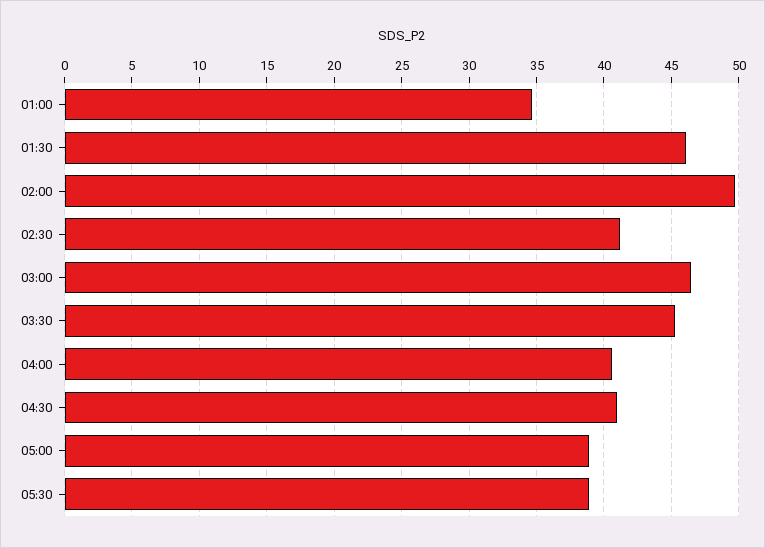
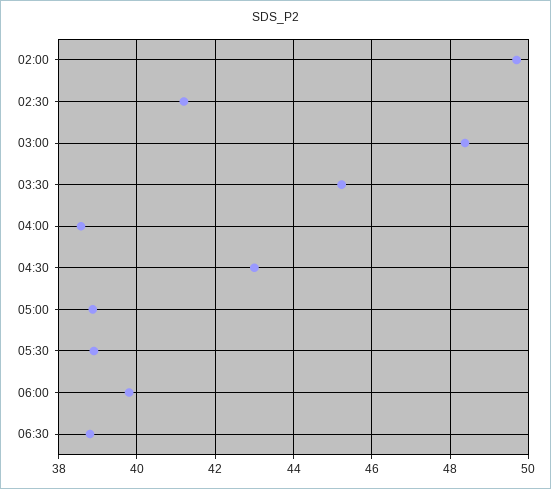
01:00: 34.5 -> none
01:30: 46 -> none
03:00: 46.5 -> 48.4
04:00: 40.5 -> 38.6
04:30: 41 -> 43
06:00: none -> 39.8
06:30: none -> 38.8

